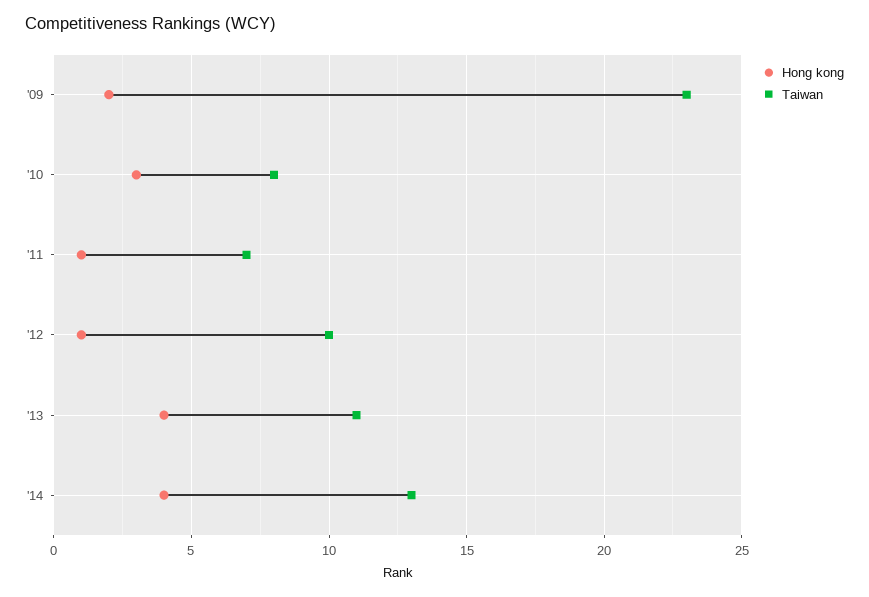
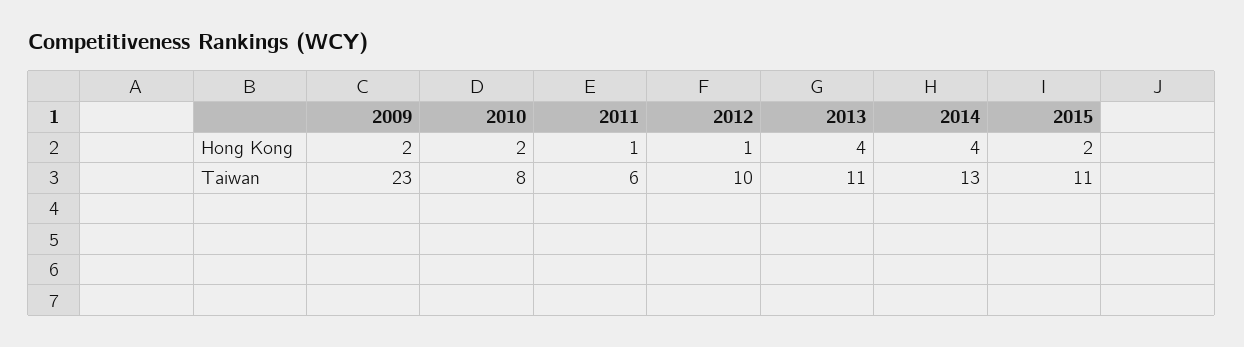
Hong kong, '10: 3 -> 2
Taiwan, '11: 7 -> 6
Hong kong, 2015: none -> 2
Taiwan, 2015: none -> 11

